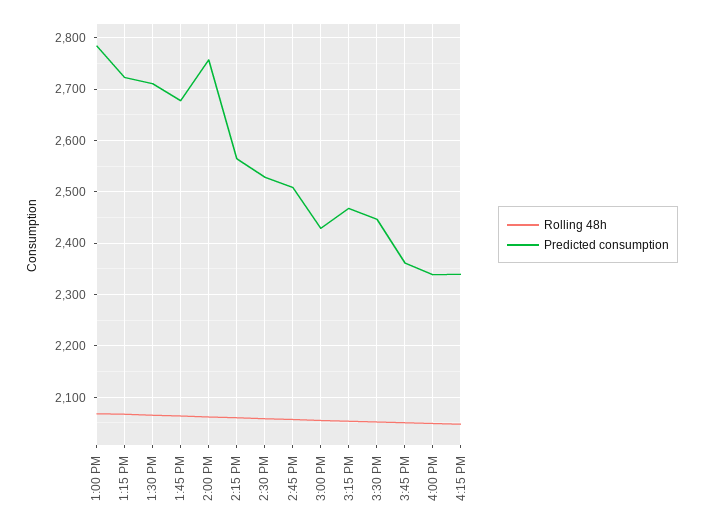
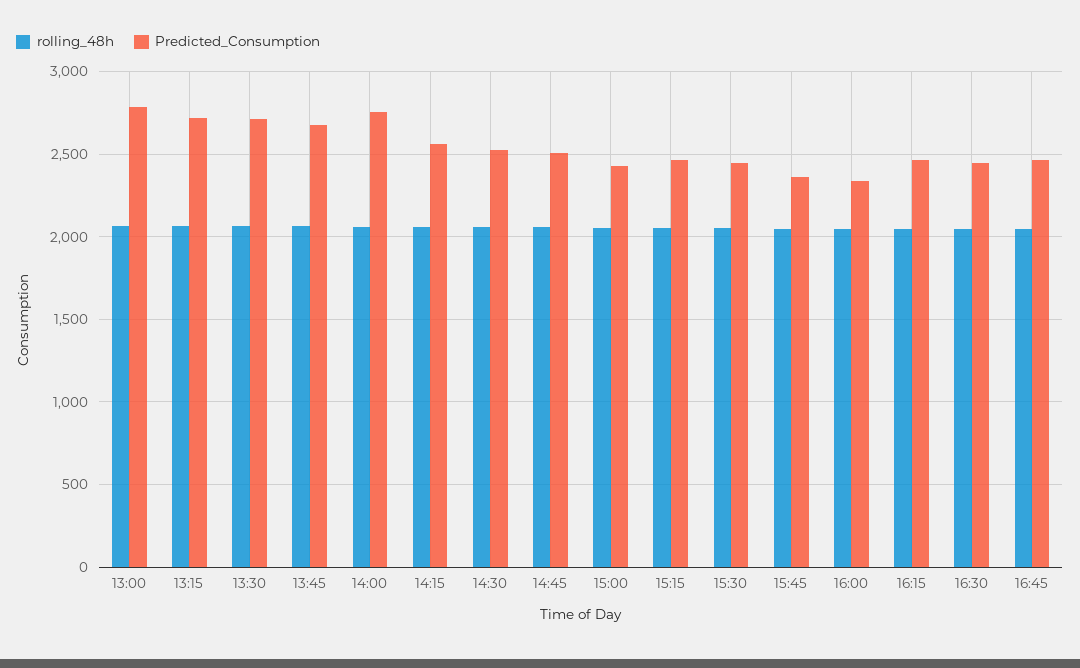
Predicted consumption, 4:15 PM: 2340 -> 2450
Rolling 48h, 16:30: none -> 2050
Predicted consumption, 16:30: none -> 2450
Rolling 48h, 16:45: none -> 2050
Predicted consumption, 16:45: none -> 2450

